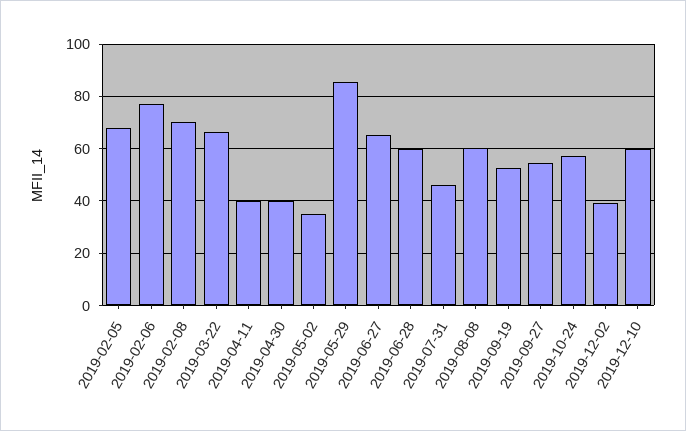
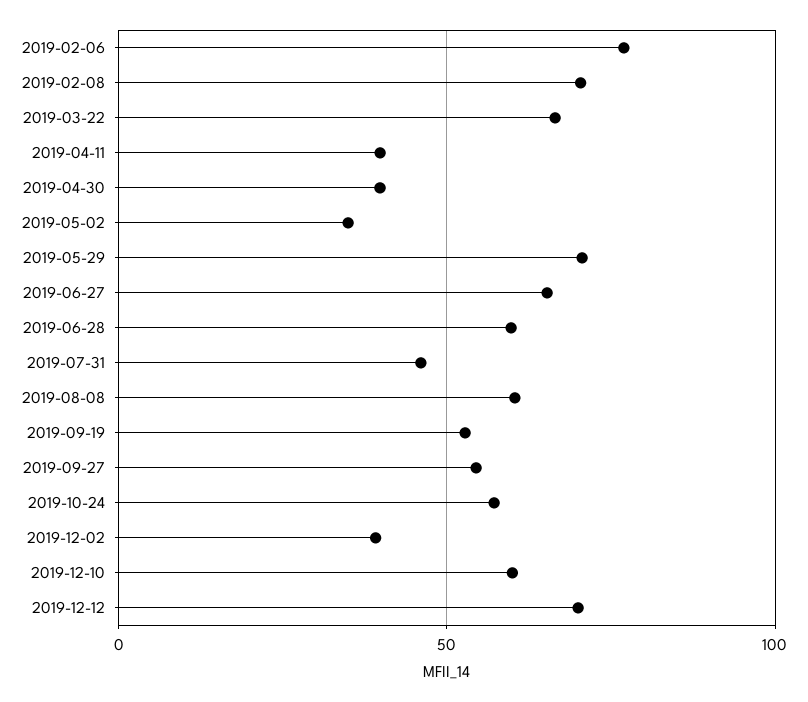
2019-02-05: 67.5 -> none
2019-05-29: 85 -> 70
2019-12-12: none -> 70

